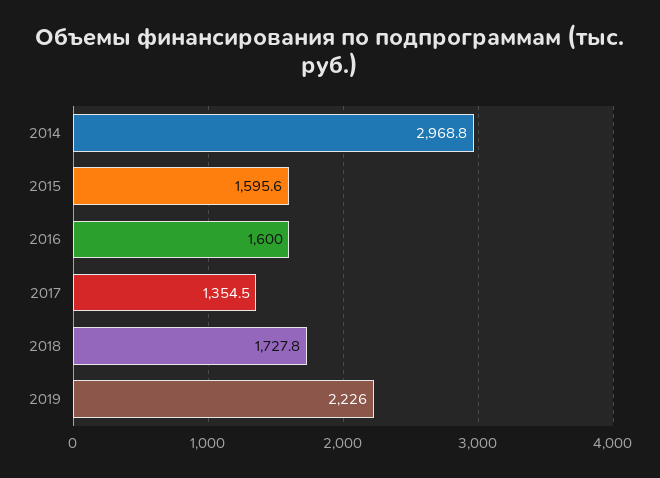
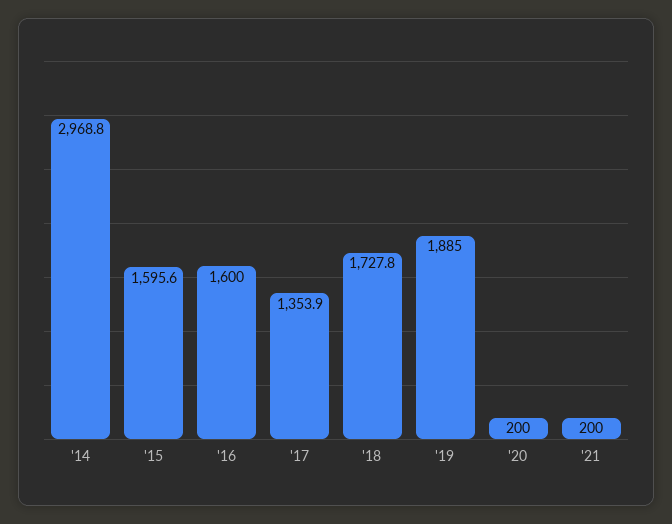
2017: 1354.5 -> 1353.9
2019: 2226 -> 1885
'20: none -> 200
'21: none -> 200

